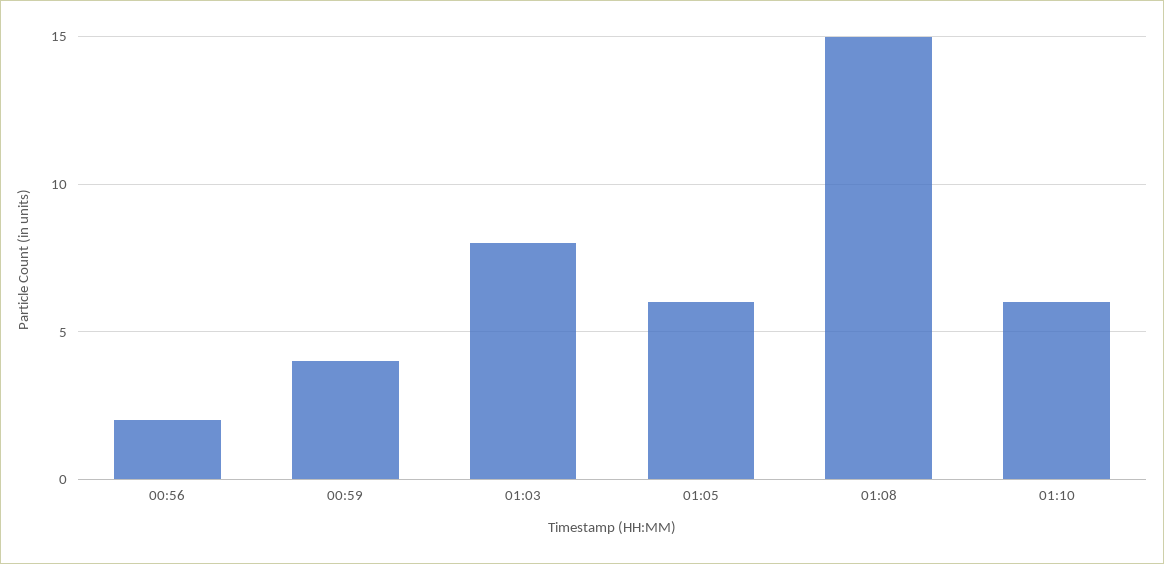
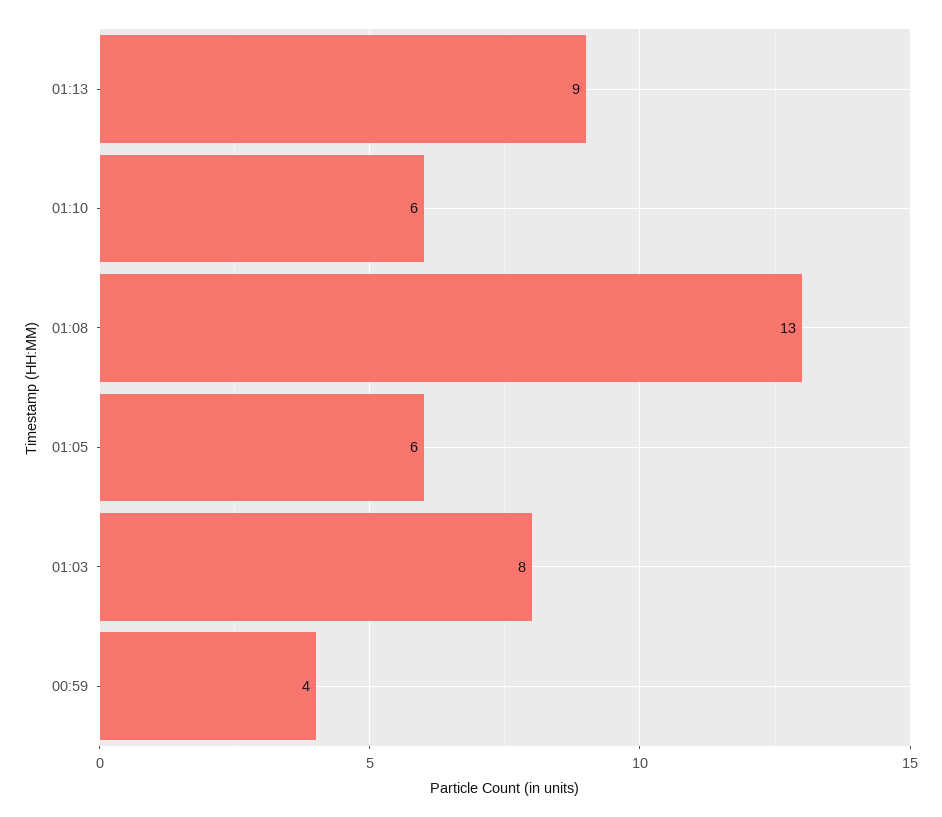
00:56: 2 -> none
01:08: 15 -> 13
01:13: none -> 9

